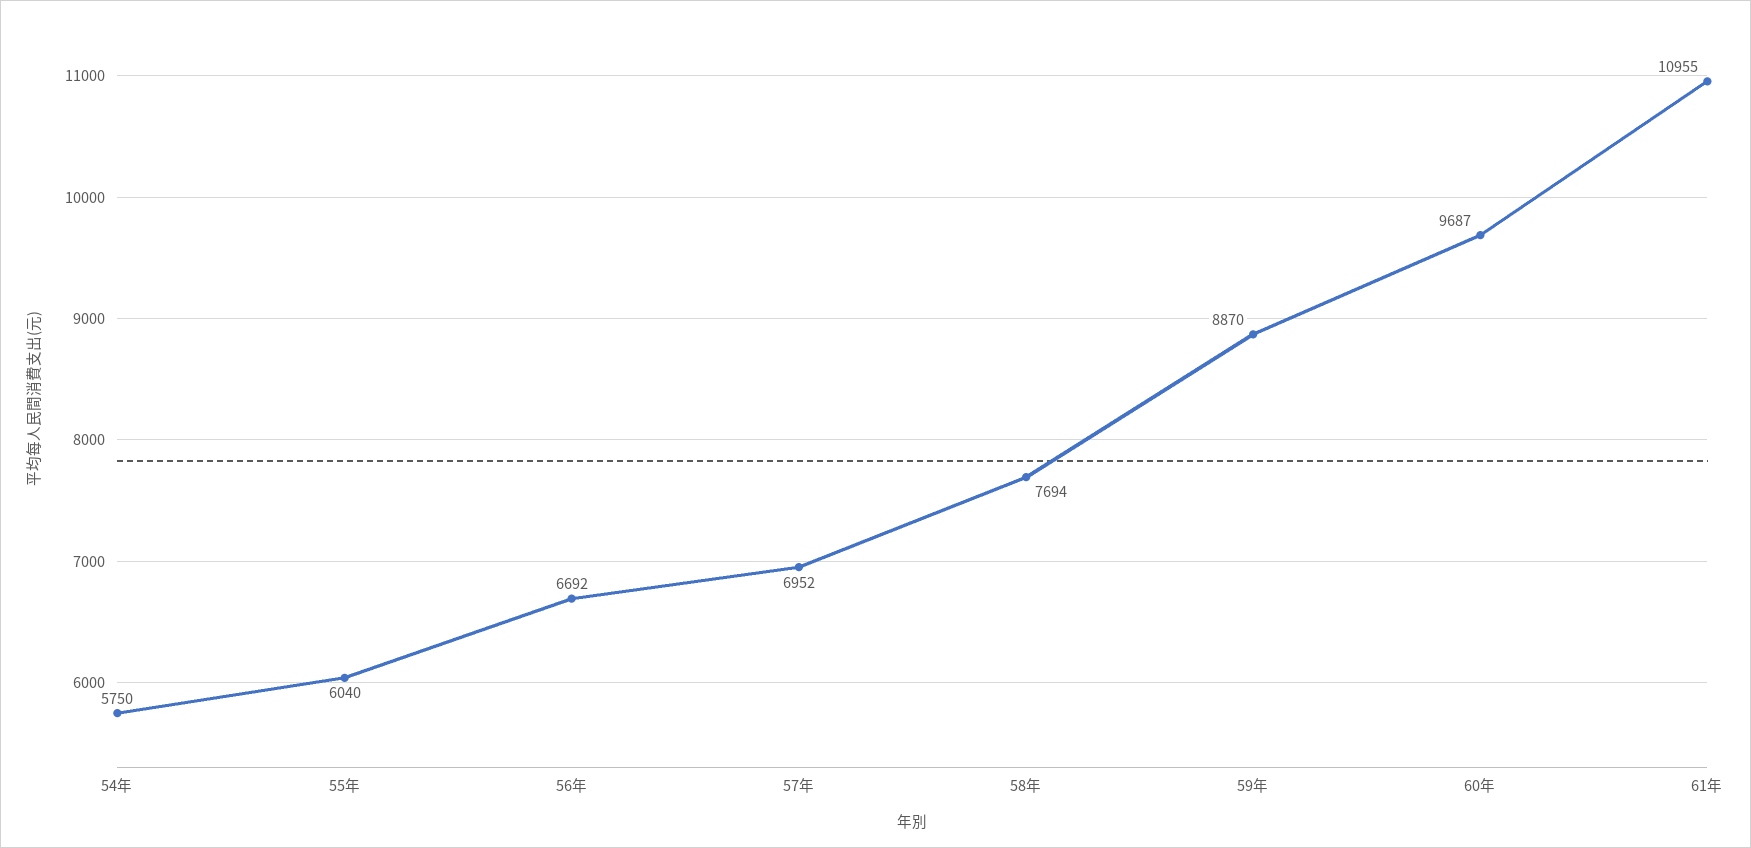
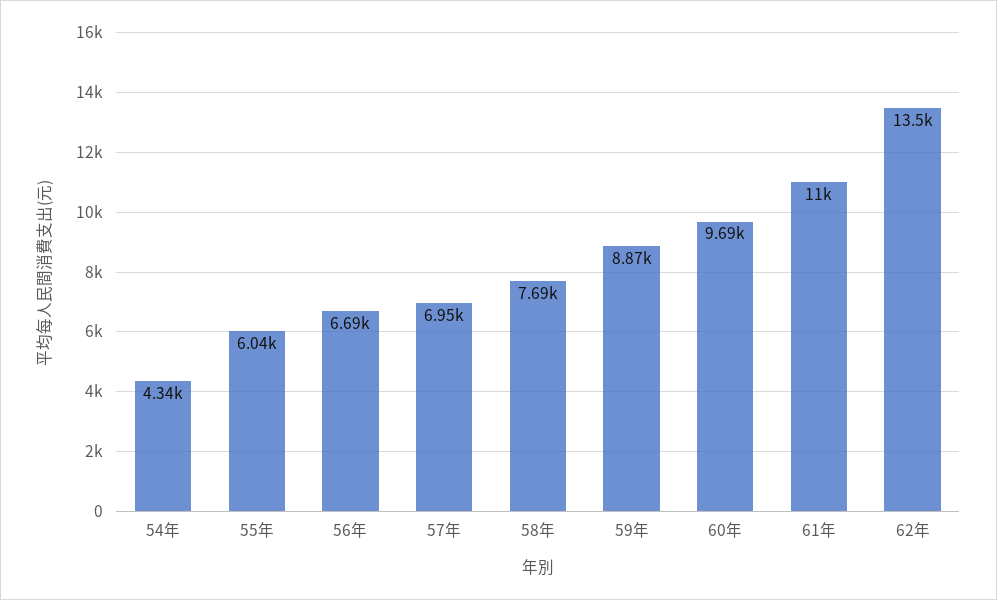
54年: 5750 -> 4340
62年: none -> 13500

